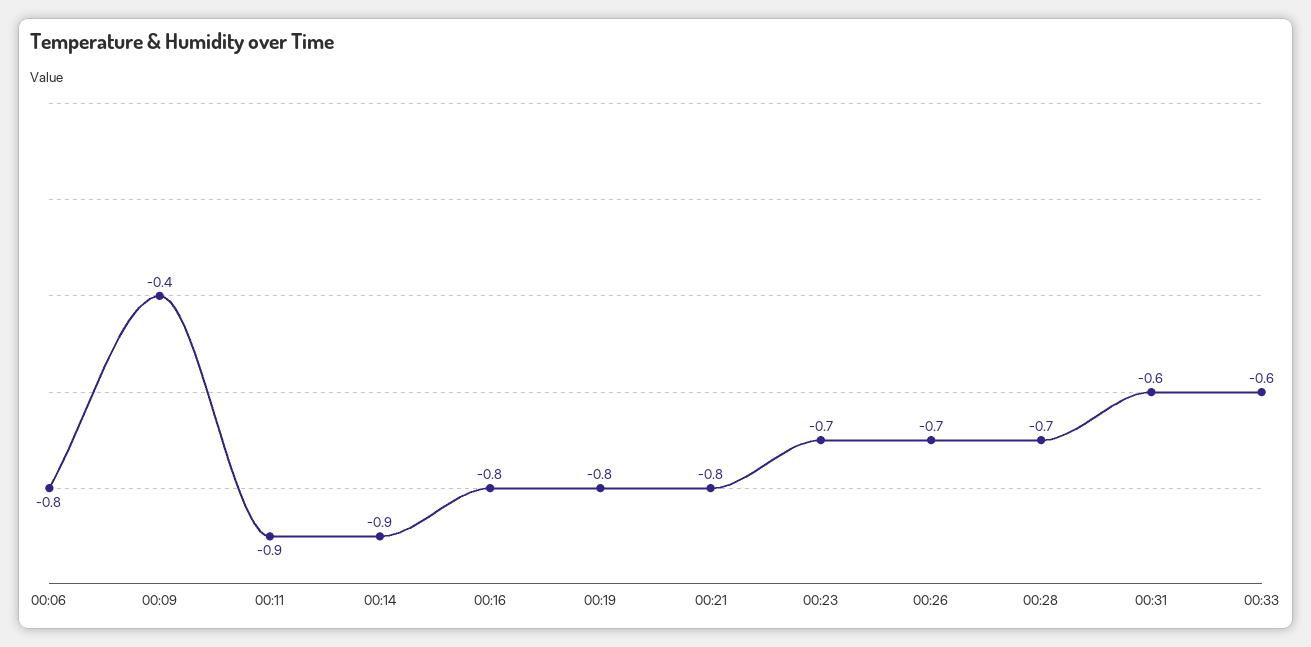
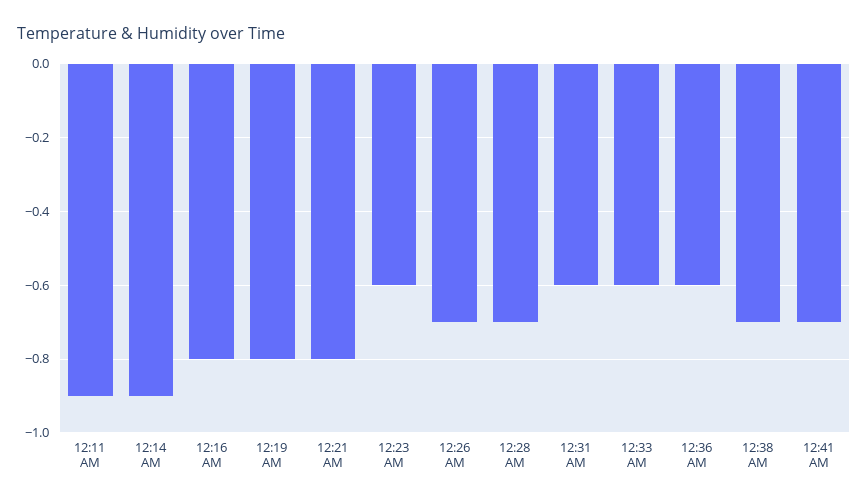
00:06: -0.8 -> none
00:09: -0.4 -> none
00:23: -0.7 -> -0.6
12:36 AM: none -> -0.6
12:38 AM: none -> -0.7
12:41 AM: none -> -0.7

